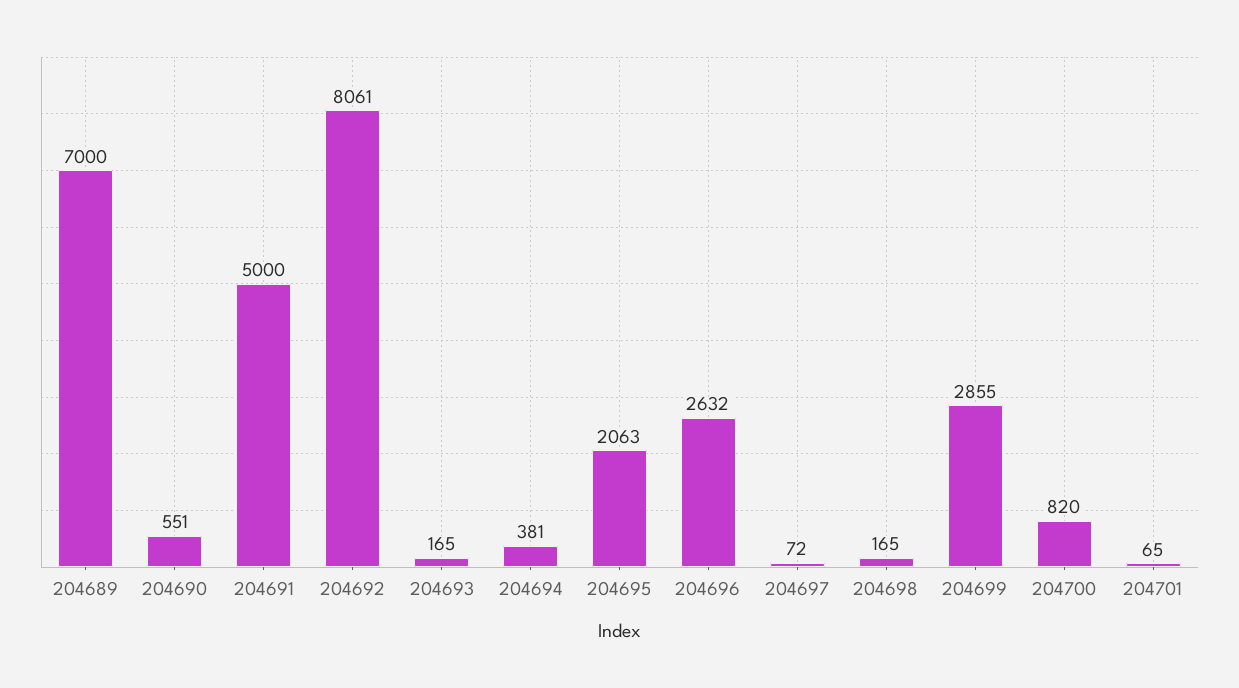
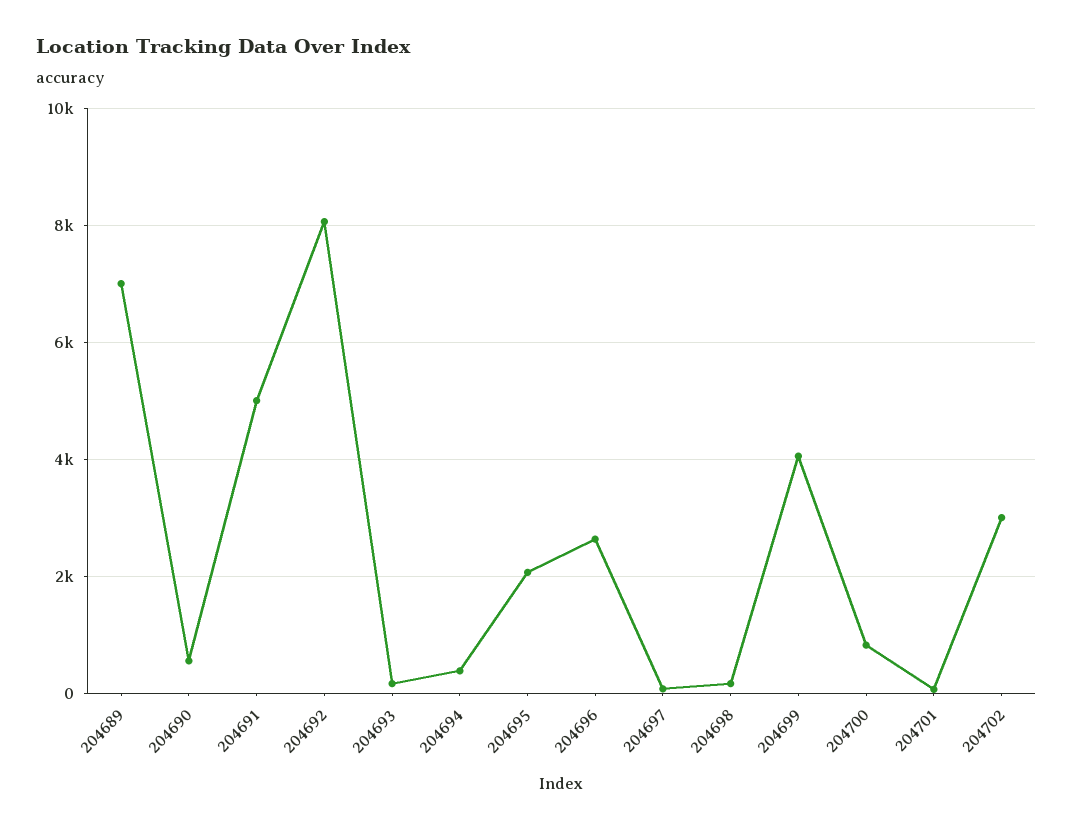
204699: 2855 -> 4000
204702: none -> 3000

